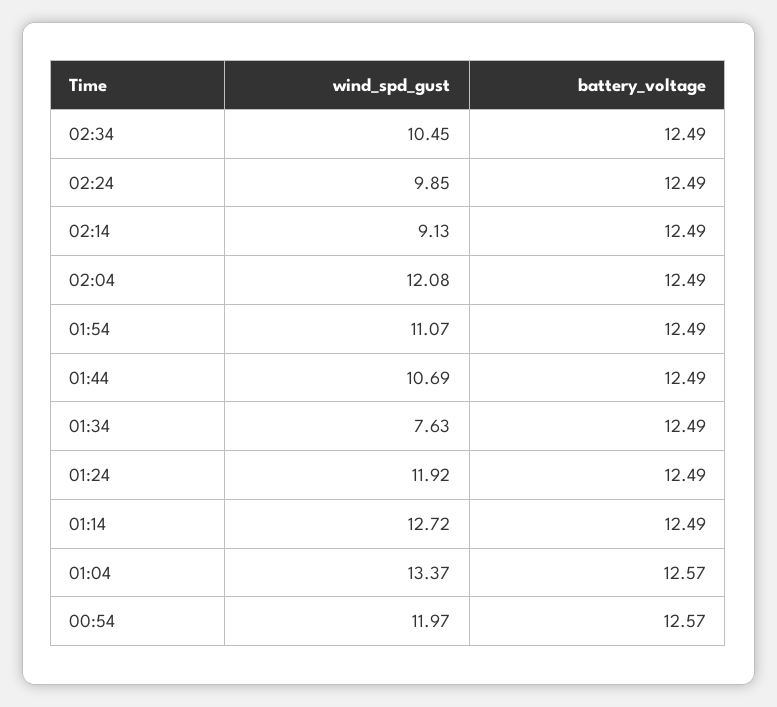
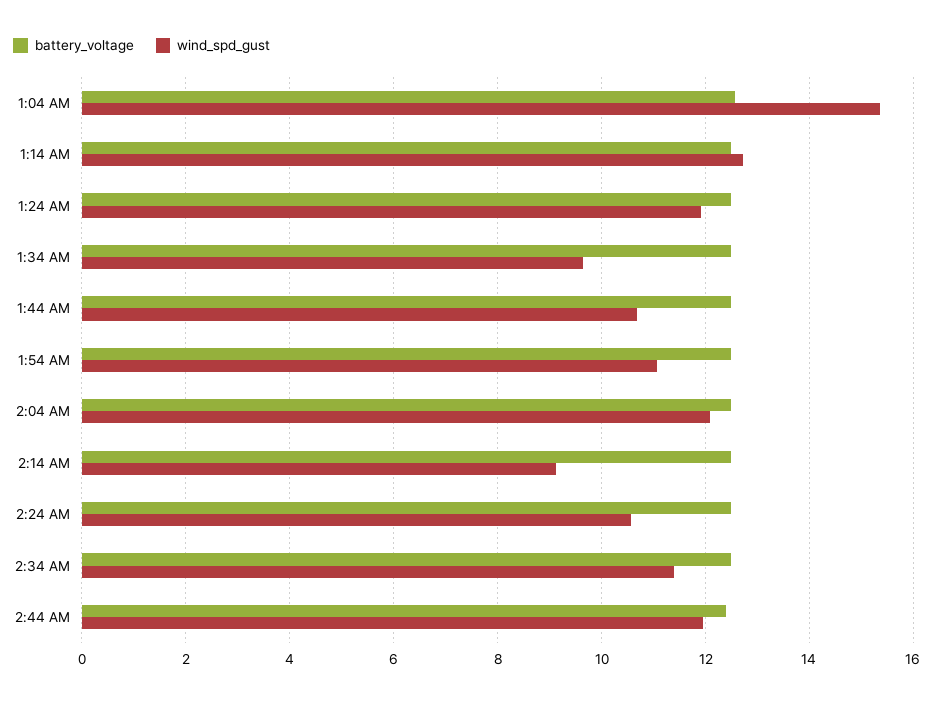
wind_spd_gust, 02:34: 10.45 -> 11.4
wind_spd_gust, 02:24: 9.85 -> 10.6
wind_spd_gust, 01:34: 7.63 -> 9.6
wind_spd_gust, 01:04: 13.37 -> 15.4
wind_spd_gust, 00:54: 11.97 -> none
battery_voltage, 00:54: 12.57 -> none
battery_voltage, 2:44 AM: none -> 12.4
wind_spd_gust, 2:44 AM: none -> 12

